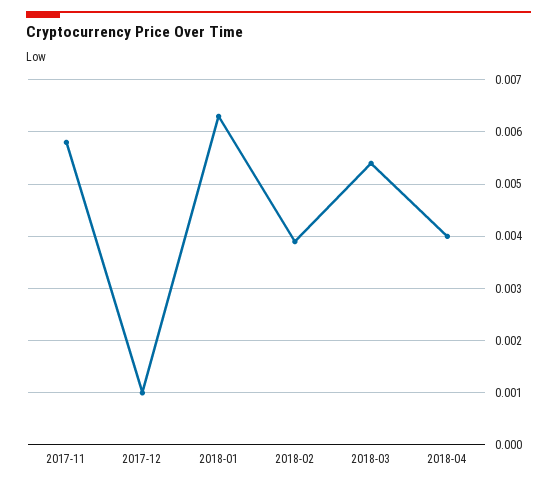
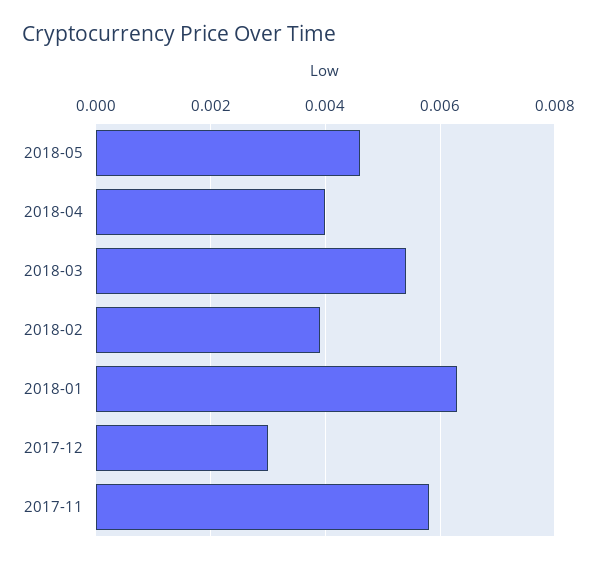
2017-12: 0.001 -> 0.003
2018-05: none -> 0.0045

